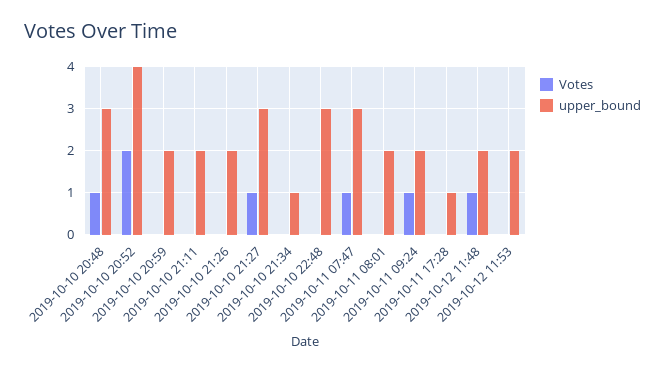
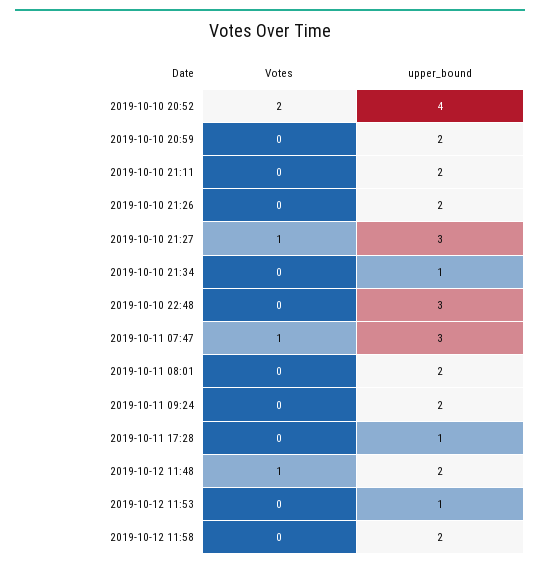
Votes, 2019-10-10 20:48: 1 -> none
upper_bound, 2019-10-10 20:48: 3 -> none
Votes, 2019-10-11 09:24: 1 -> 0
upper_bound, 2019-10-12 11:53: 2 -> 1
Votes, 2019-10-12 11:58: none -> 0
upper_bound, 2019-10-12 11:58: none -> 2

